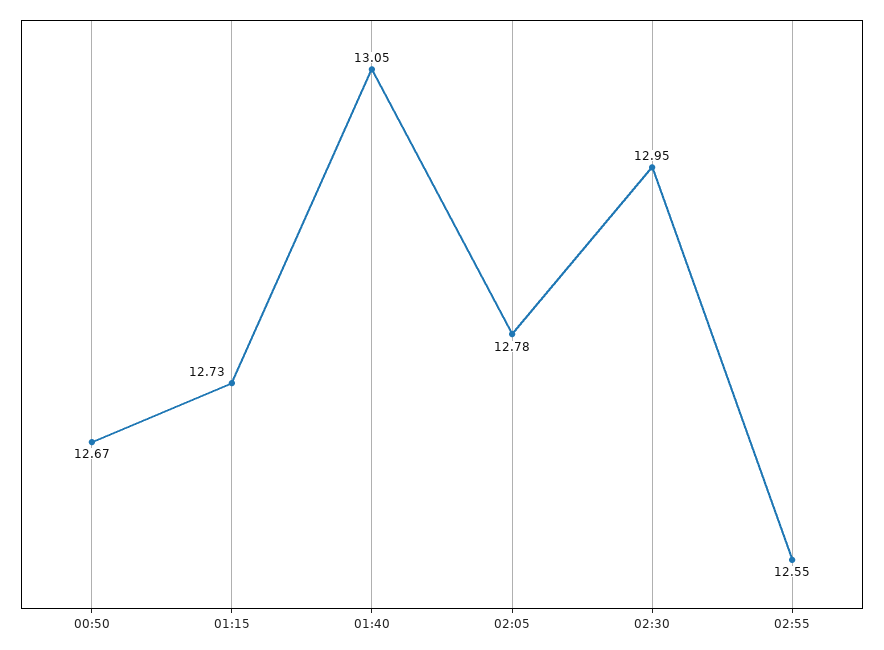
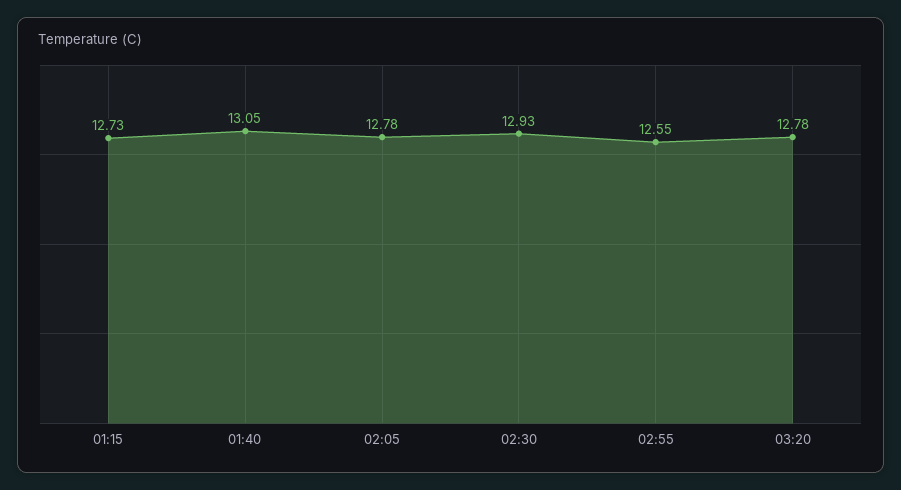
00:50: 12.67 -> none
02:30: 12.95 -> 12.93
03:20: none -> 12.78

